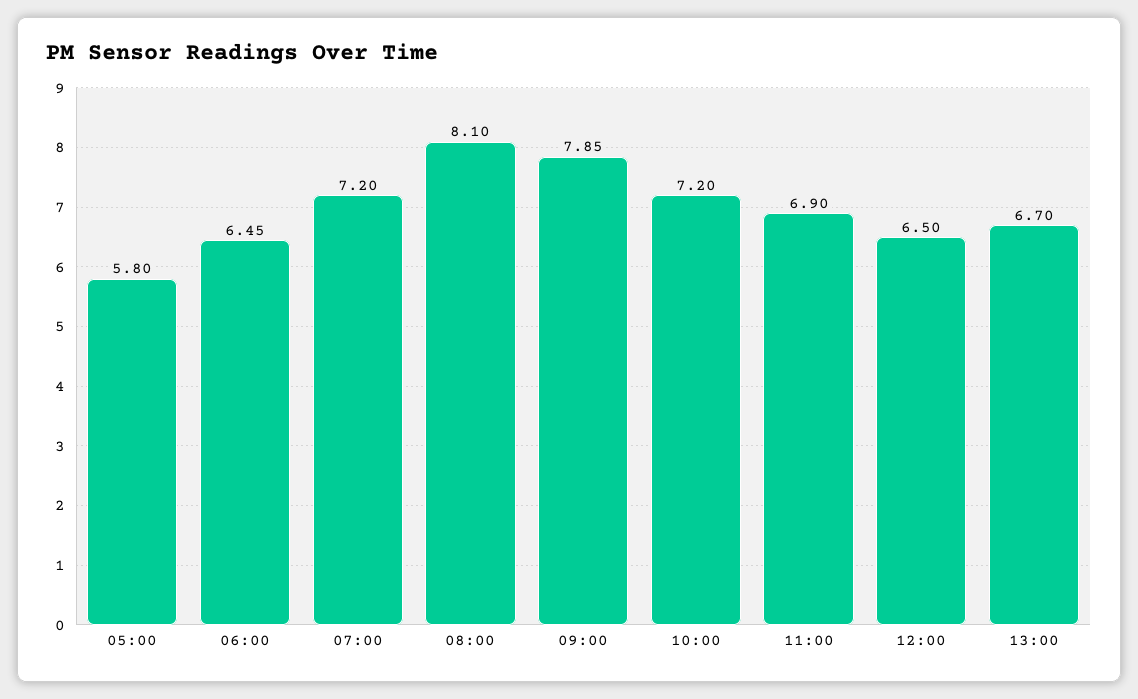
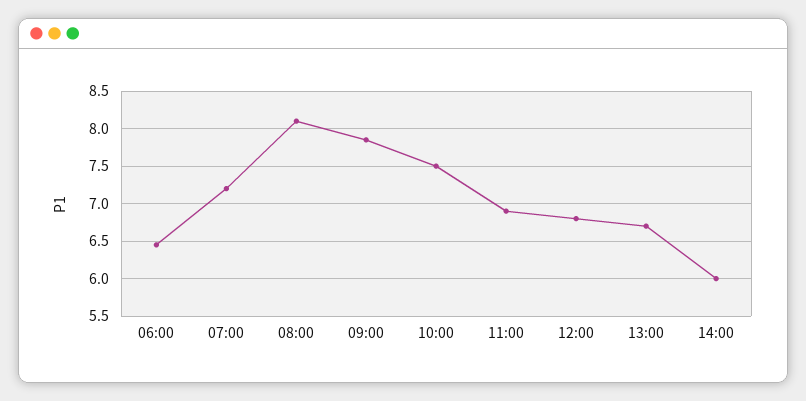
05:00: 5.8 -> none
10:00: 7.2 -> 7.5
12:00: 6.5 -> 6.8
14:00: none -> 6

